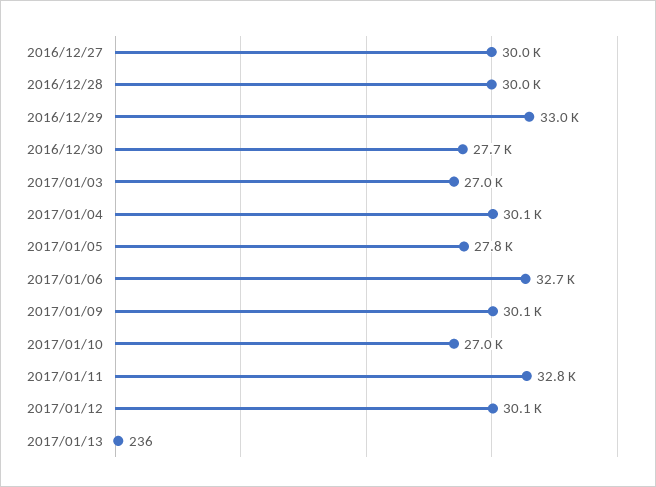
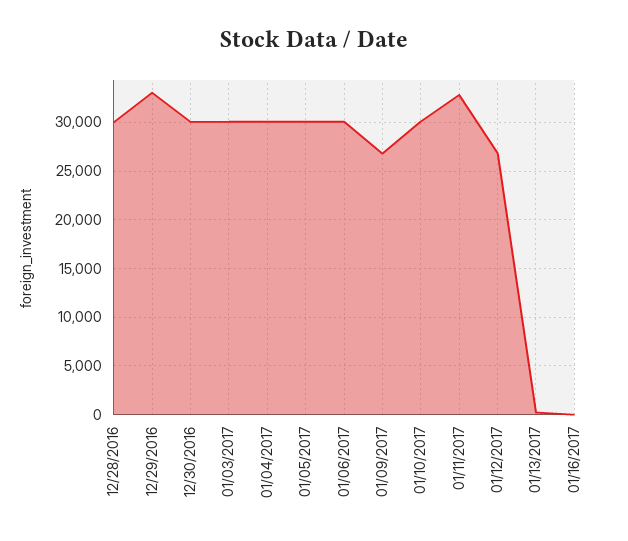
2016/12/27: 30000 -> none
2016/12/30: 27700 -> 30000
2017/01/03: 27000 -> 30000
2017/01/05: 27800 -> 30000
2017/01/06: 32700 -> 30000
2017/01/09: 30100 -> 27000
2017/01/10: 27000 -> 30000
2017/01/12: 30100 -> 27000
01/16/2017: none -> 0

